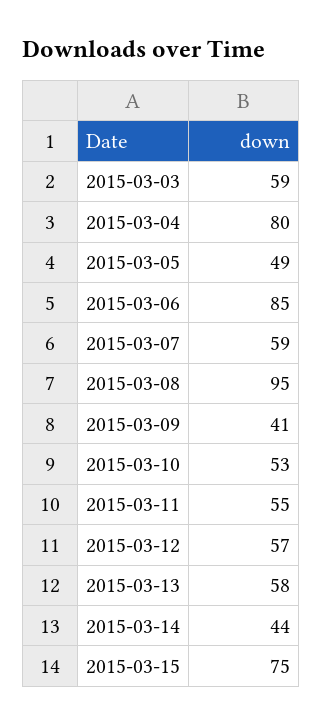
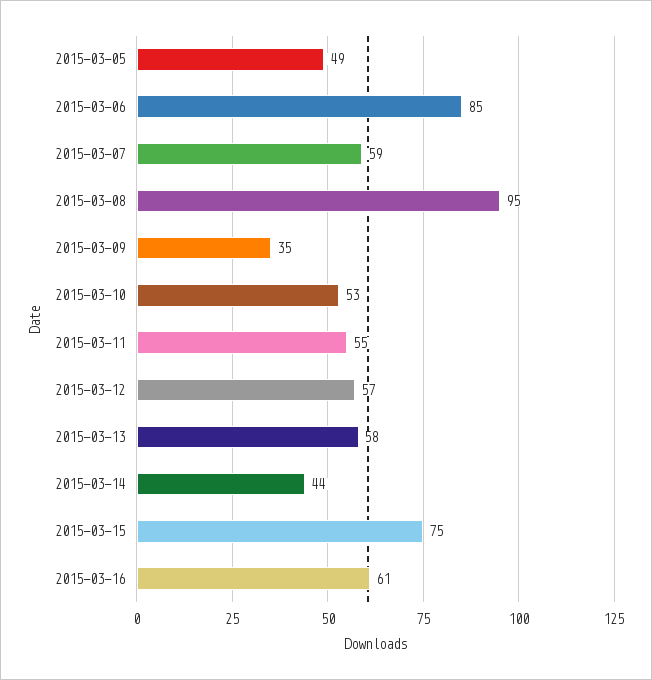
2015-03-03: 59 -> none
2015-03-04: 80 -> none
2015-03-09: 41 -> 35
2015-03-16: none -> 61

